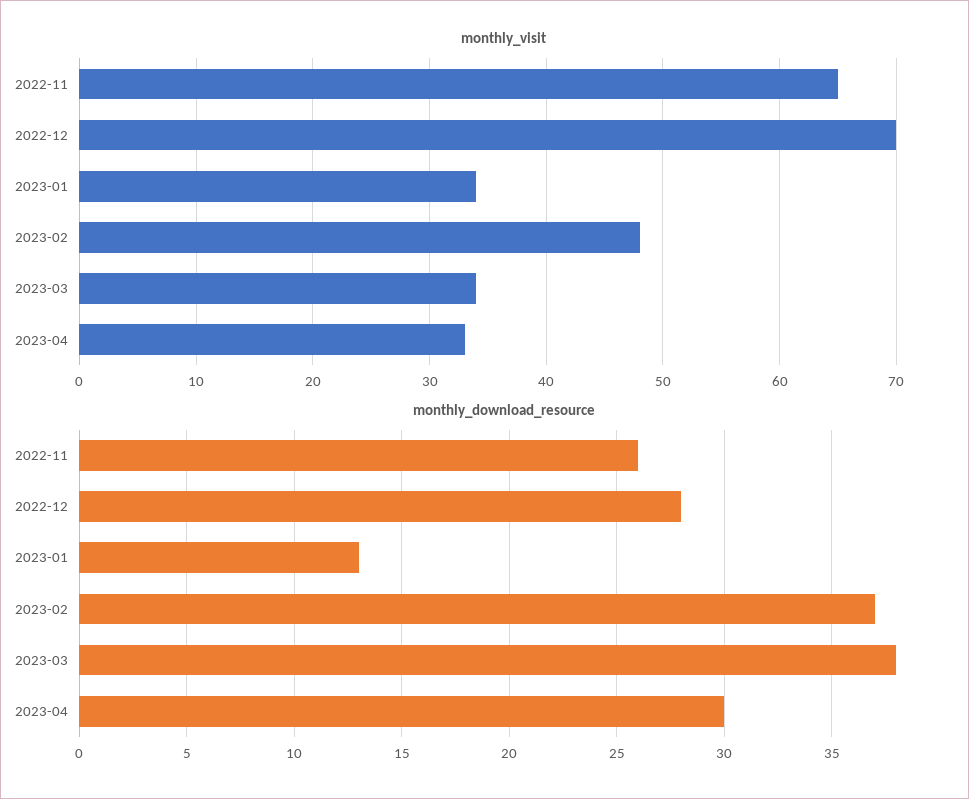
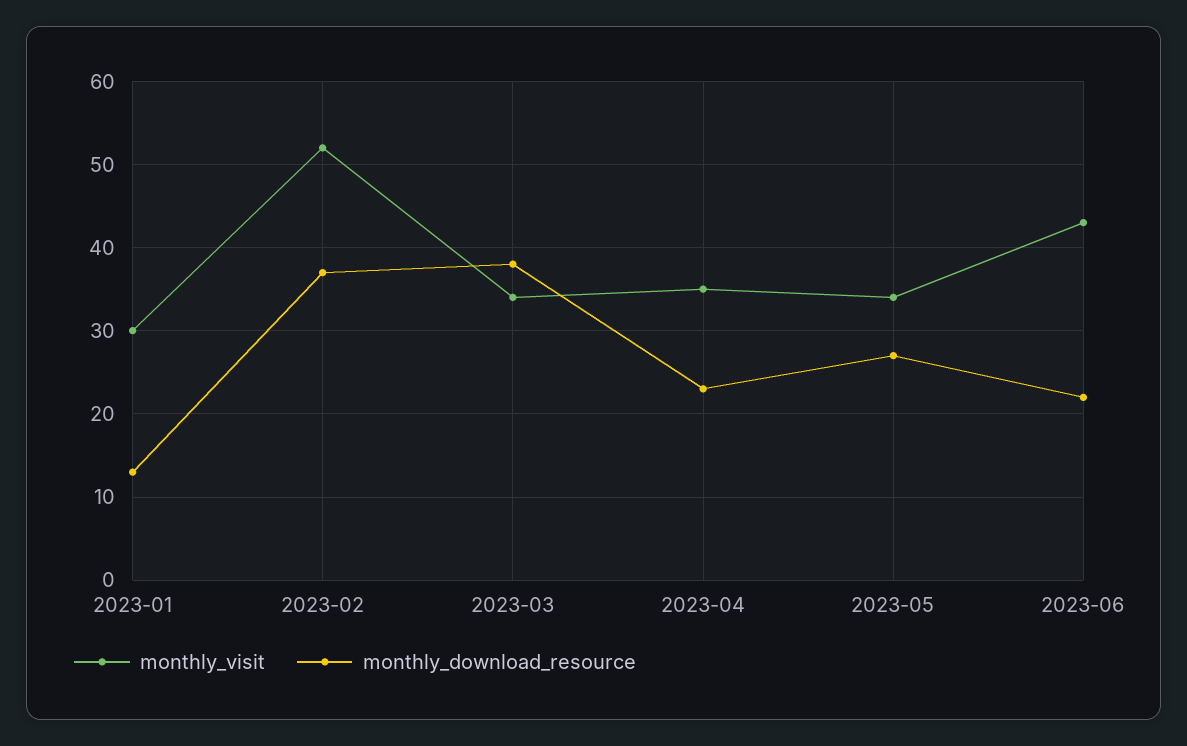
monthly_visit, 2022-11: 65 -> none
monthly_visit, 2022-12: 70 -> none
monthly_visit, 2023-01: 34 -> 30
monthly_visit, 2023-02: 48 -> 52
monthly_visit, 2023-04: 33 -> 35
monthly_download_resource, 2022-11: 26 -> none
monthly_download_resource, 2022-12: 28 -> none
monthly_download_resource, 2023-04: 30 -> 23
monthly_visit, 2023-05: none -> 34
monthly_download_resource, 2023-05: none -> 27
monthly_visit, 2023-06: none -> 43
monthly_download_resource, 2023-06: none -> 22

